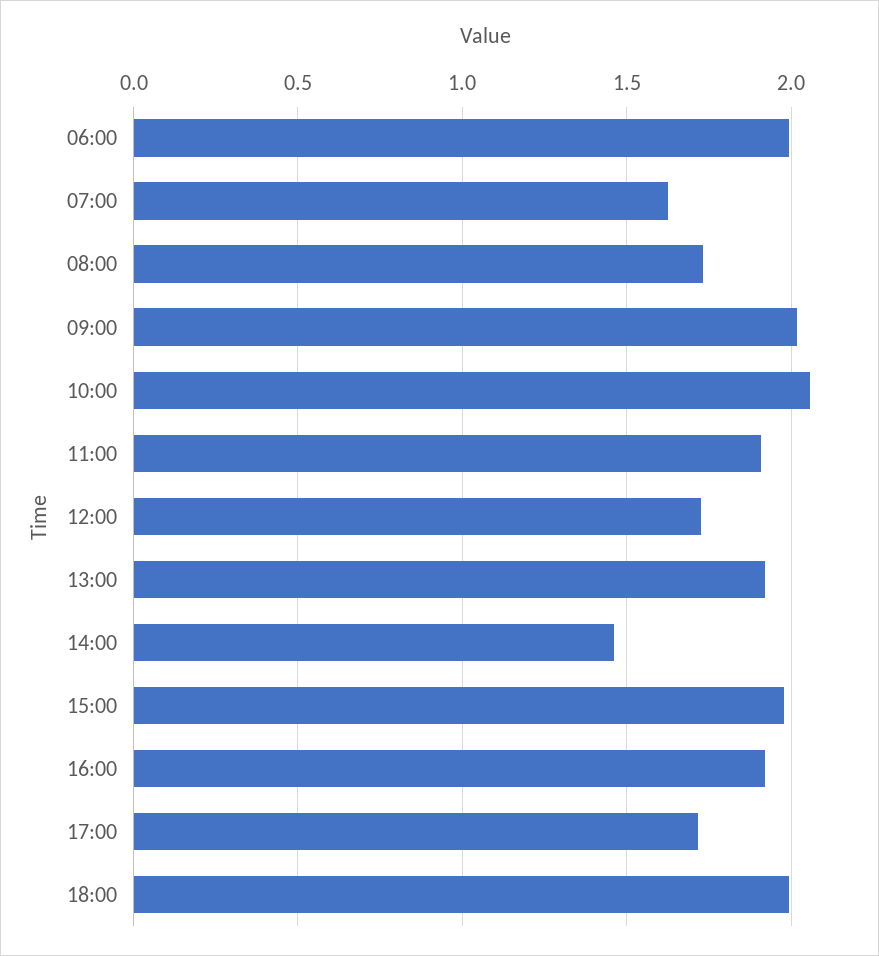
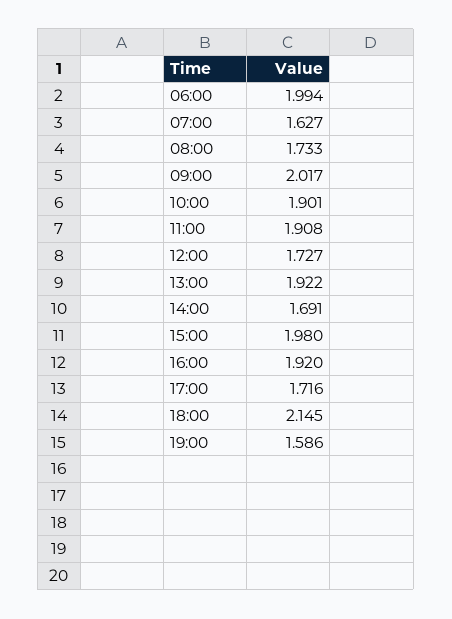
10:00: 2.05 -> 1.901
14:00: 1.45 -> 1.691
18:00: 2 -> 2.145
19:00: none -> 1.586

